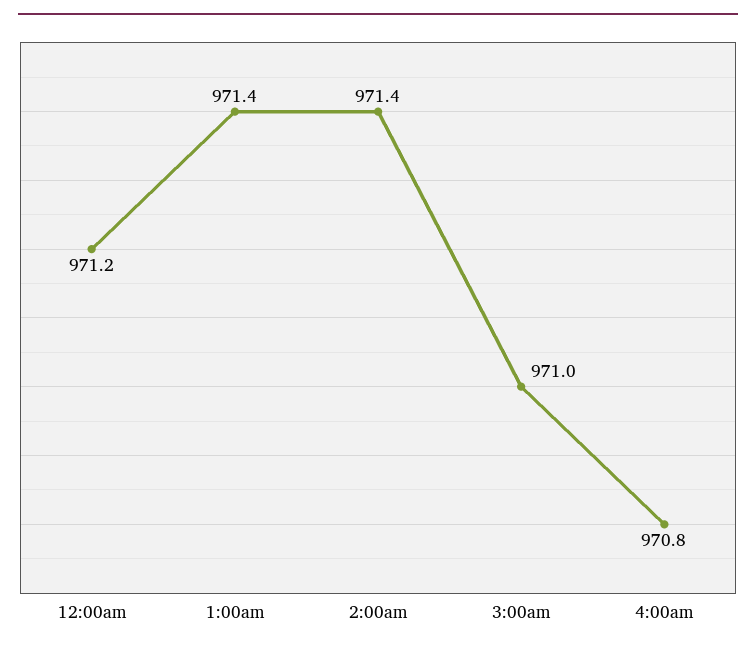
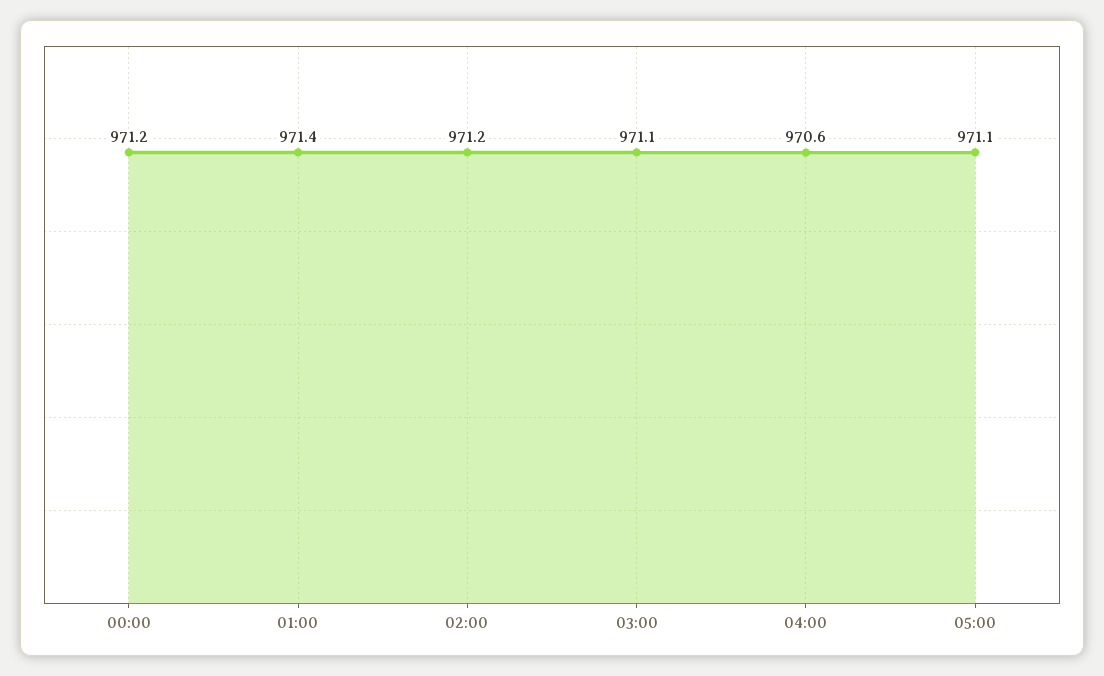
2:00am: 971.4 -> 971.2
3:00am: 971 -> 971.1
4:00am: 970.8 -> 970.6
05:00: none -> 971.1

